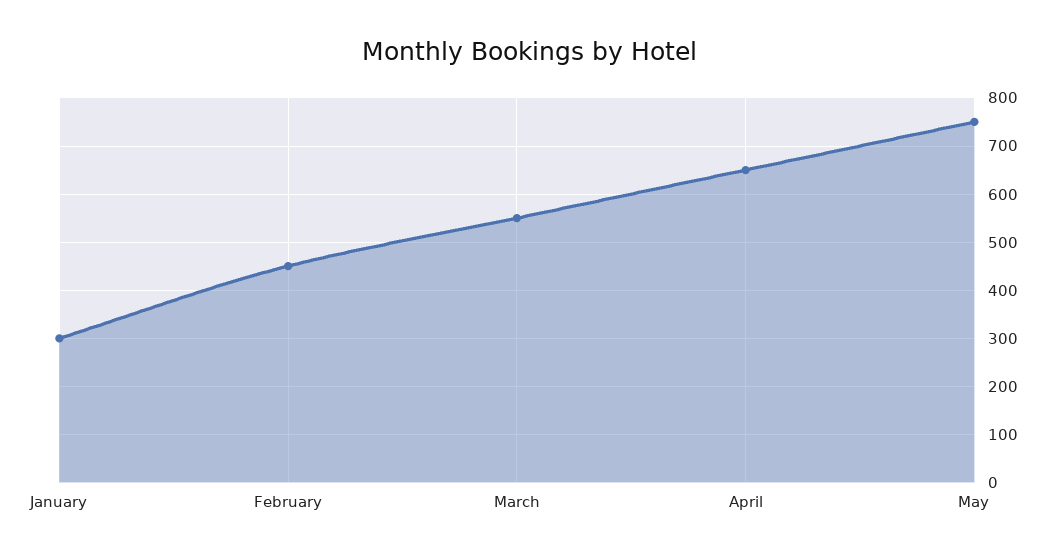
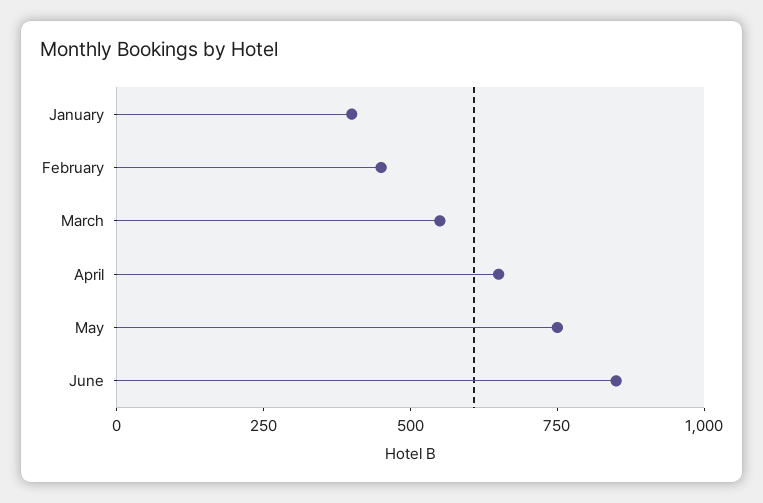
January: 300 -> 400
June: none -> 850

